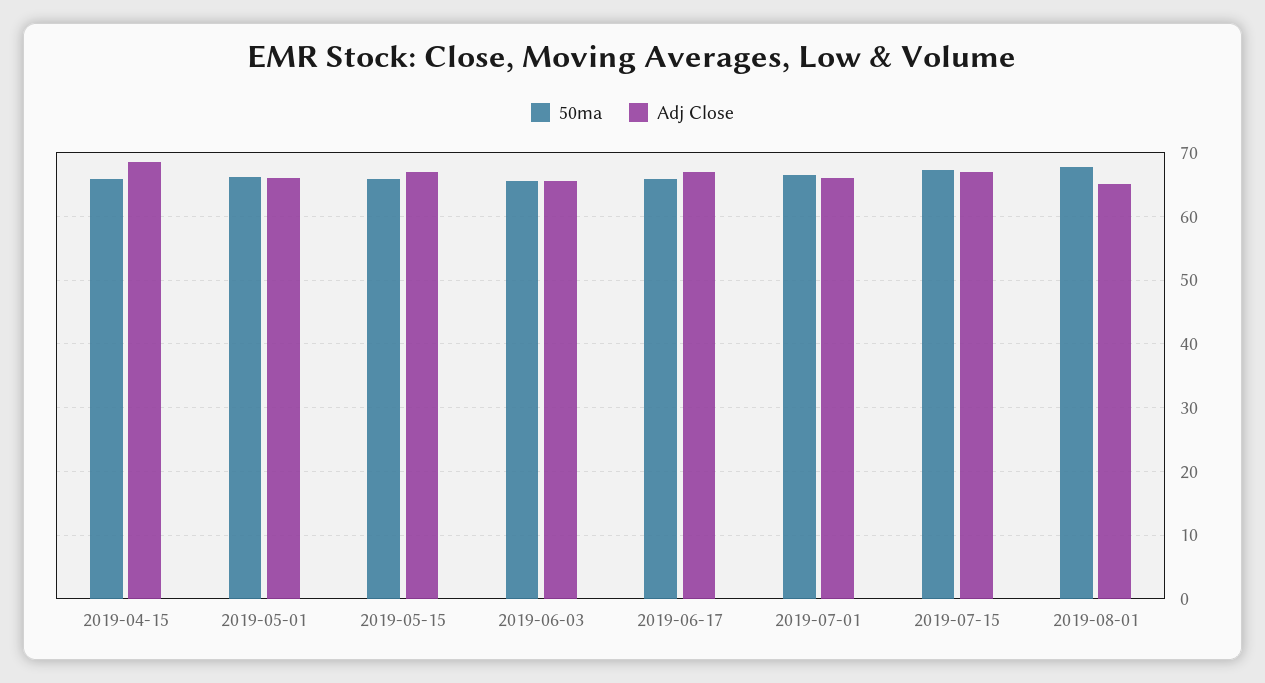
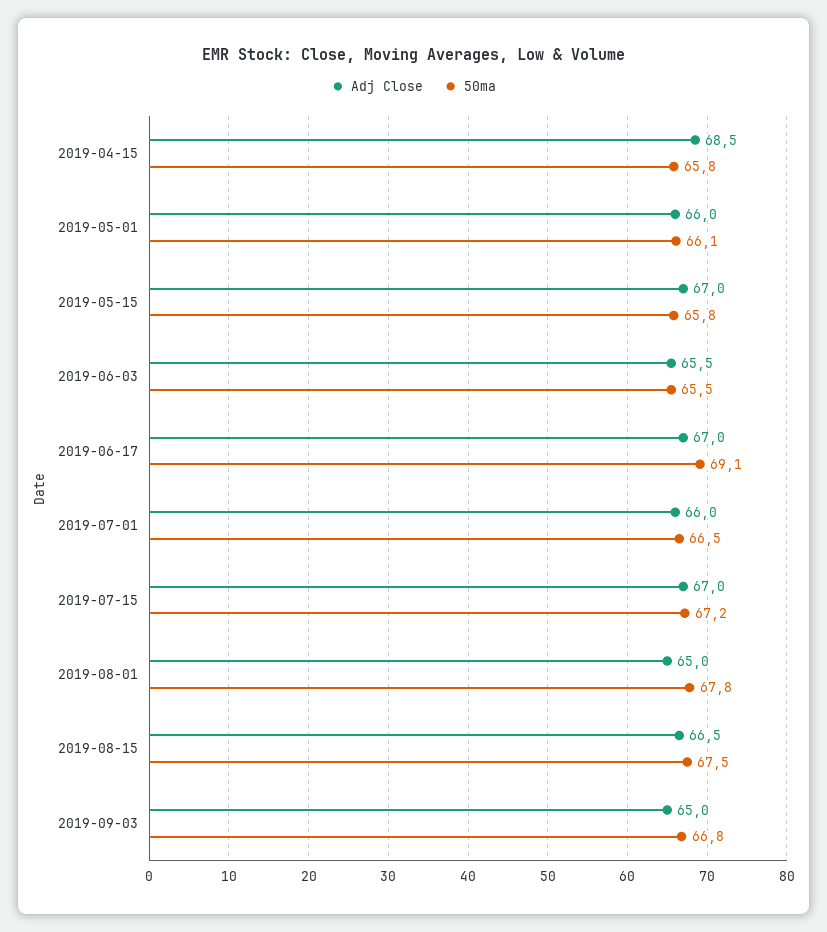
50ma, 2019-06-17: 66 -> 69.1
Adj Close, 2019-08-15: none -> 66.5
50ma, 2019-08-15: none -> 67.5
Adj Close, 2019-09-03: none -> 65
50ma, 2019-09-03: none -> 66.8

